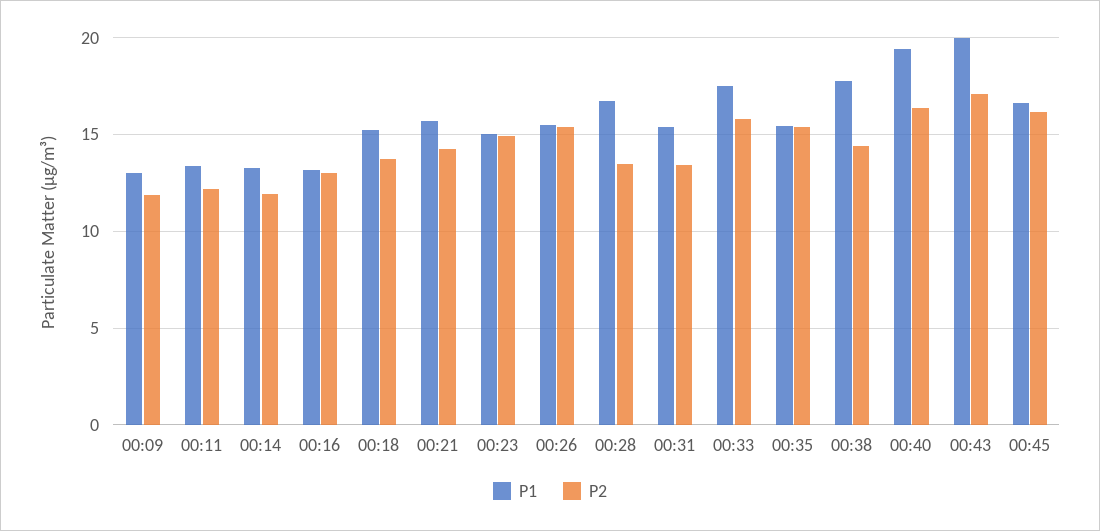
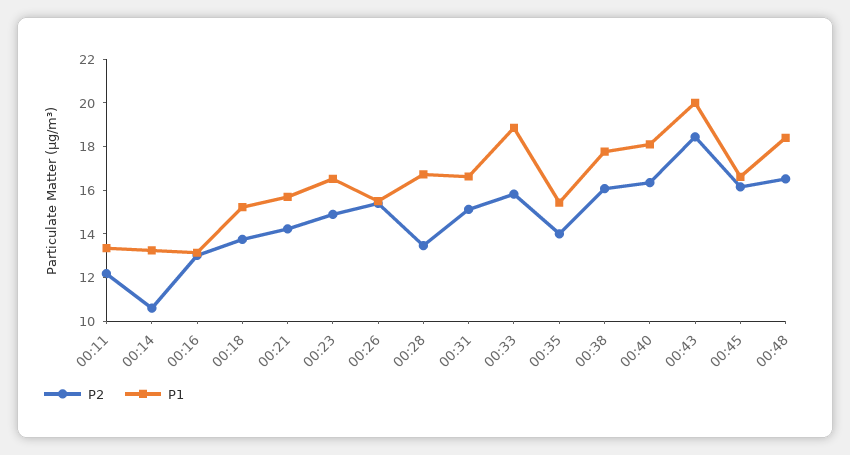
P1, 00:09: 13 -> none
P2, 00:09: 12 -> none
P2, 00:14: 12 -> 10.5
P1, 00:23: 15 -> 16.5
P1, 00:31: 15.5 -> 16.5
P2, 00:31: 13.5 -> 15
P1, 00:33: 17.5 -> 19
P2, 00:35: 15.5 -> 14
P2, 00:38: 14.5 -> 16
P1, 00:40: 19.5 -> 18
P2, 00:43: 17 -> 18.5
P2, 00:48: none -> 16.5
P1, 00:48: none -> 18.5

